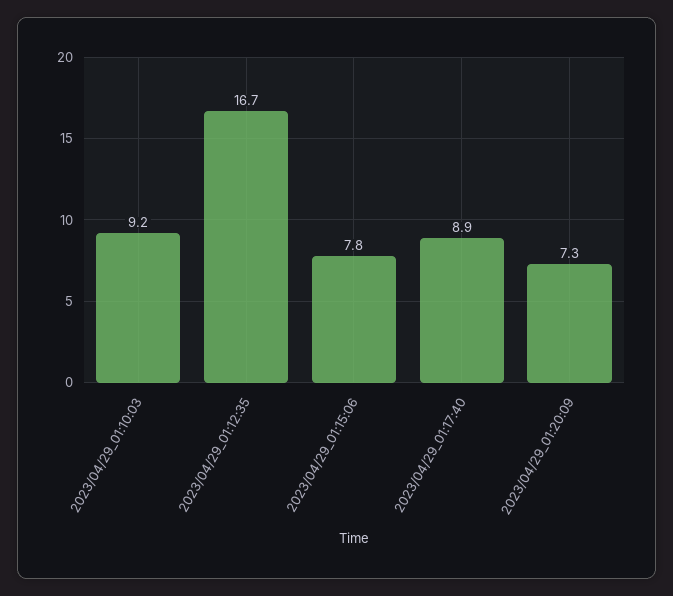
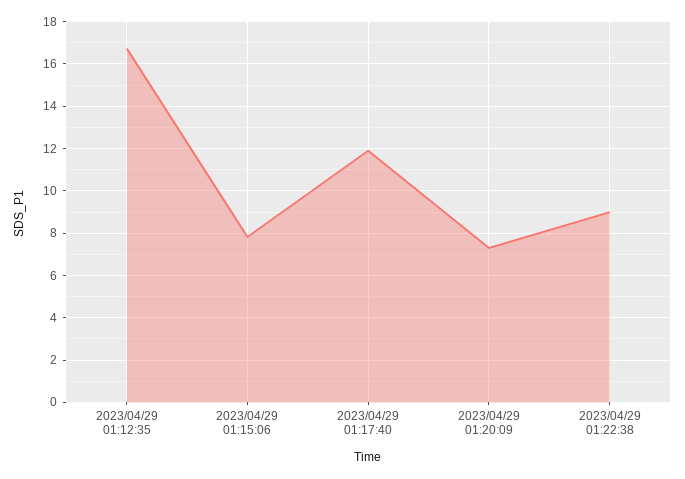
2023/04/29_01:10:03: 9.2 -> none
2023/04/29_01:17:40: 8.9 -> 12
2023/04/29 01:22:38: none -> 9

